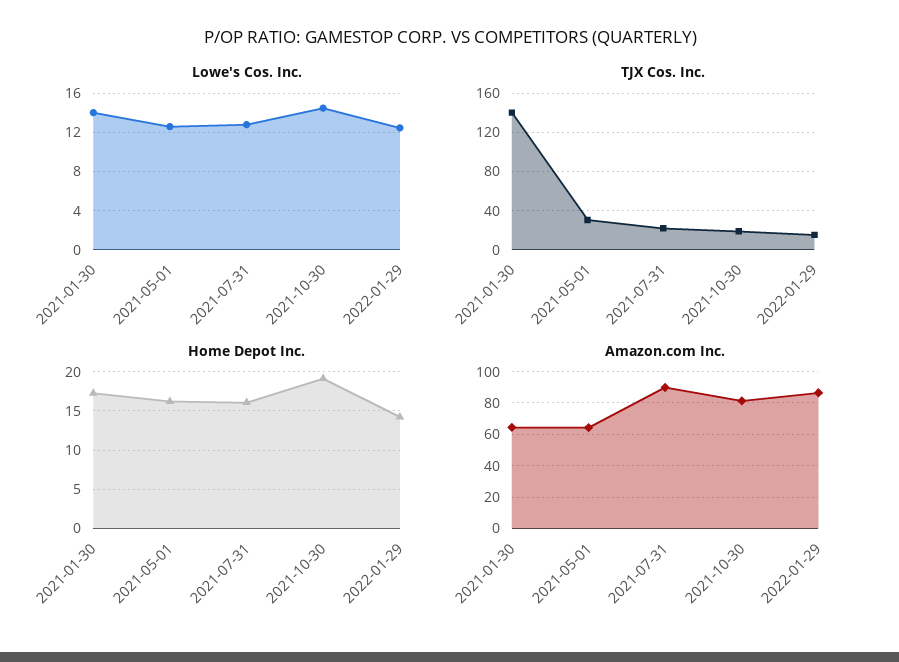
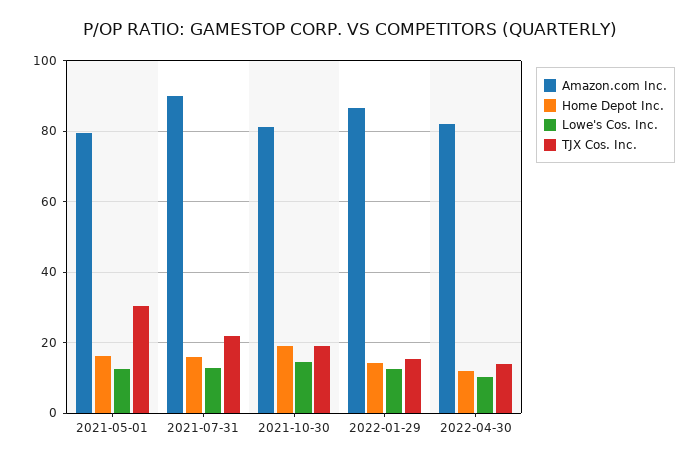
Lowe's Cos. Inc., 2021-01-30: 14 -> none
TJX Cos. Inc., 2021-01-30: 140 -> none
Home Depot Inc., 2021-01-30: 17 -> none
Amazon.com Inc., 2021-01-30: 65 -> none
Amazon.com Inc., 2021-05-01: 65 -> 80
Amazon.com Inc., 2022-04-30: none -> 82
Home Depot Inc., 2022-04-30: none -> 12
Lowe's Cos. Inc., 2022-04-30: none -> 10
TJX Cos. Inc., 2022-04-30: none -> 14

